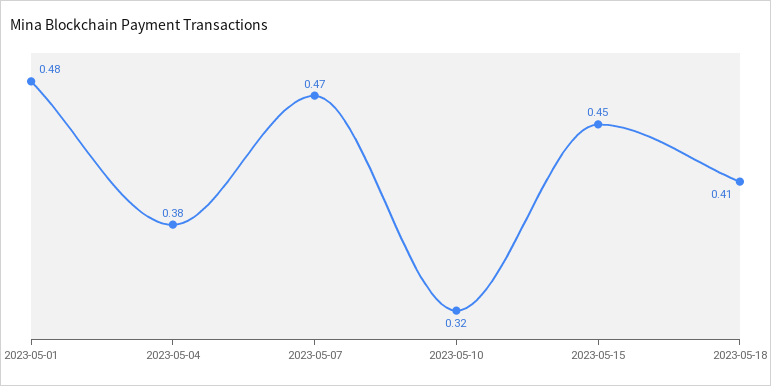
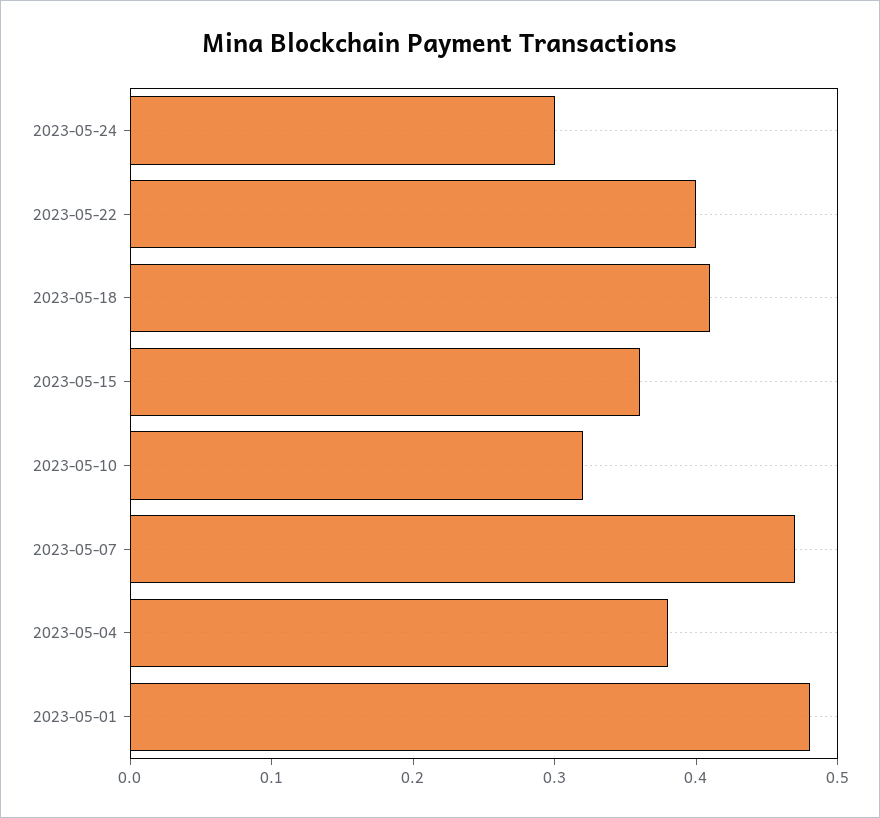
2023-05-15: 0.45 -> 0.36
2023-05-24: none -> 0.3
2023-05-22: none -> 0.4

